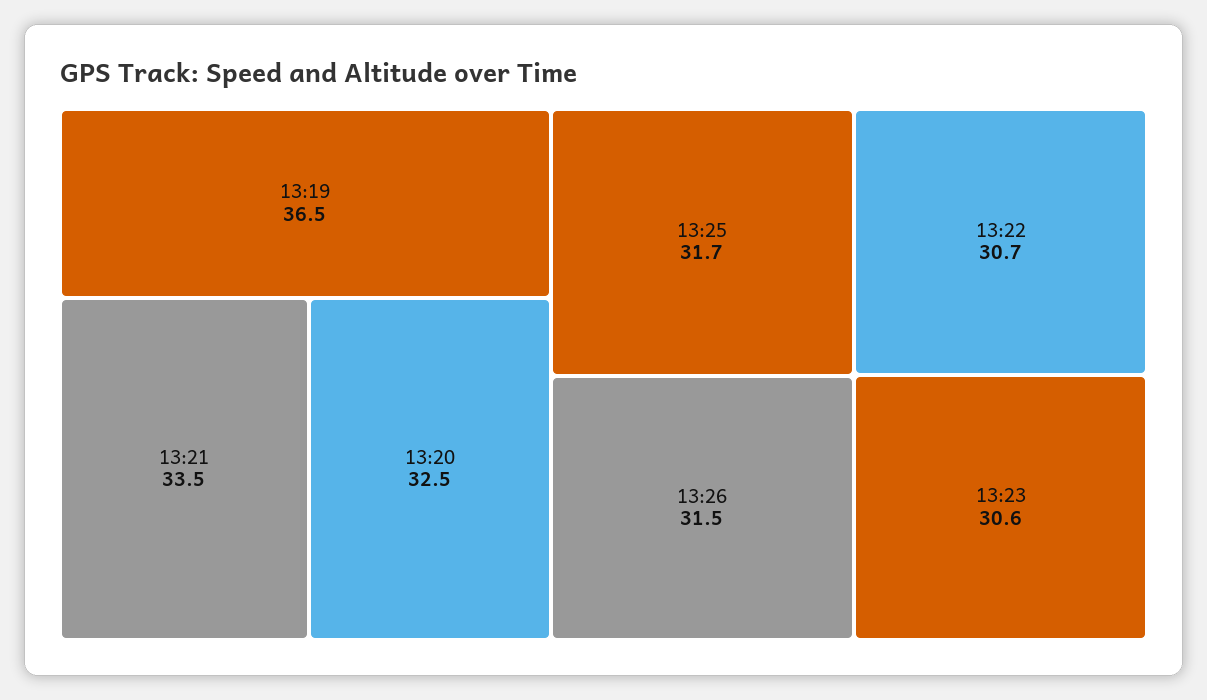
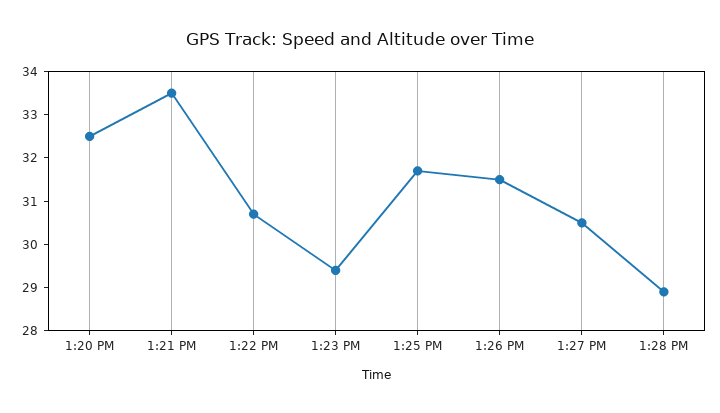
13:19: 36.5 -> none
13:23: 30.6 -> 29.5
1:27 PM: none -> 30.5
1:28 PM: none -> 29

